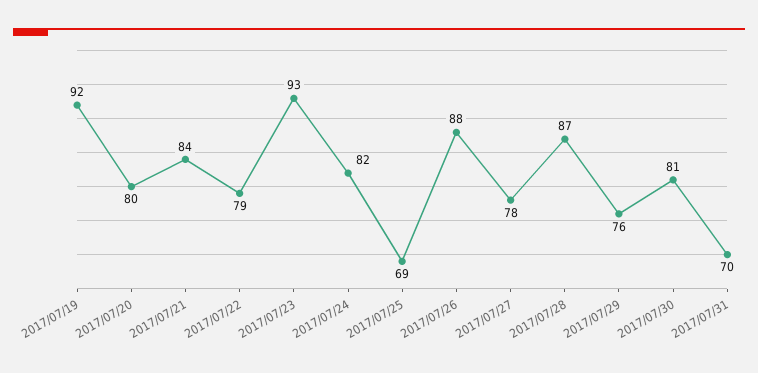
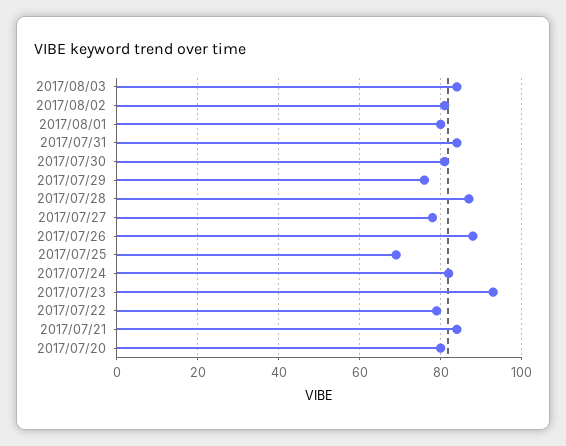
2017/07/19: 92 -> none
2017/07/31: 70 -> 85
2017/08/03: none -> 85
2017/08/02: none -> 80
2017/08/01: none -> 80

